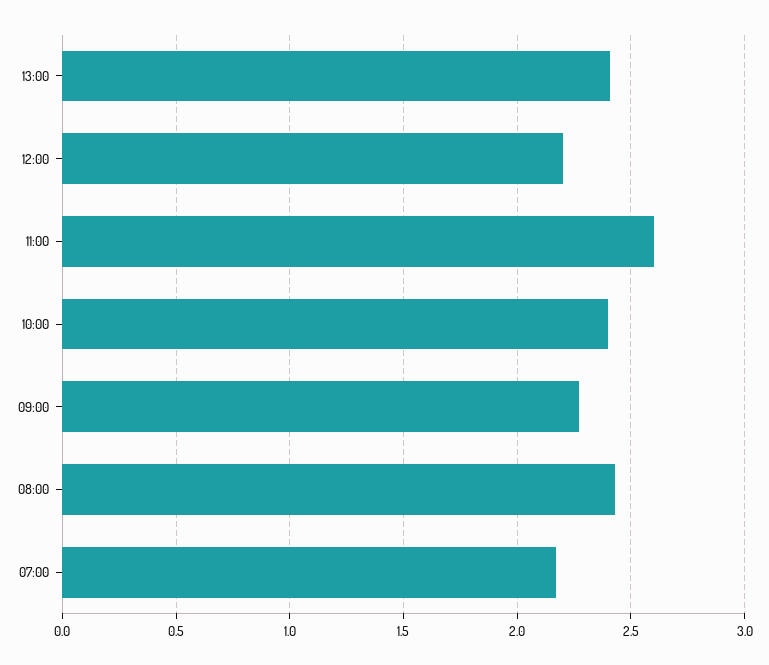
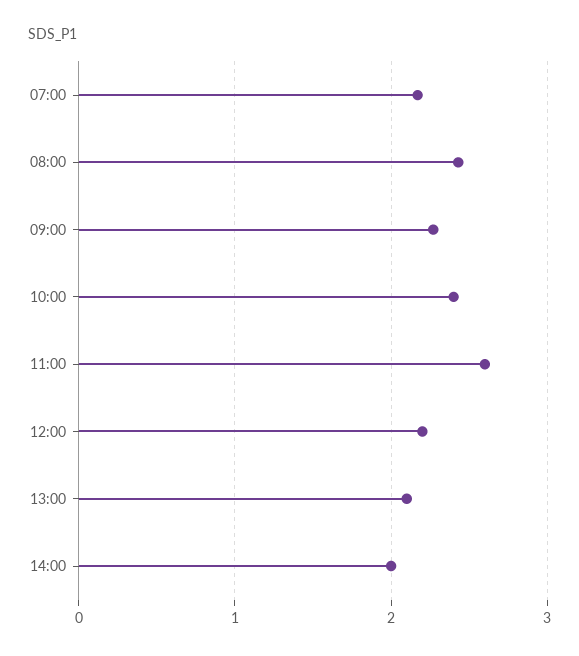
13:00: 2.4 -> 2.1
14:00: none -> 2

